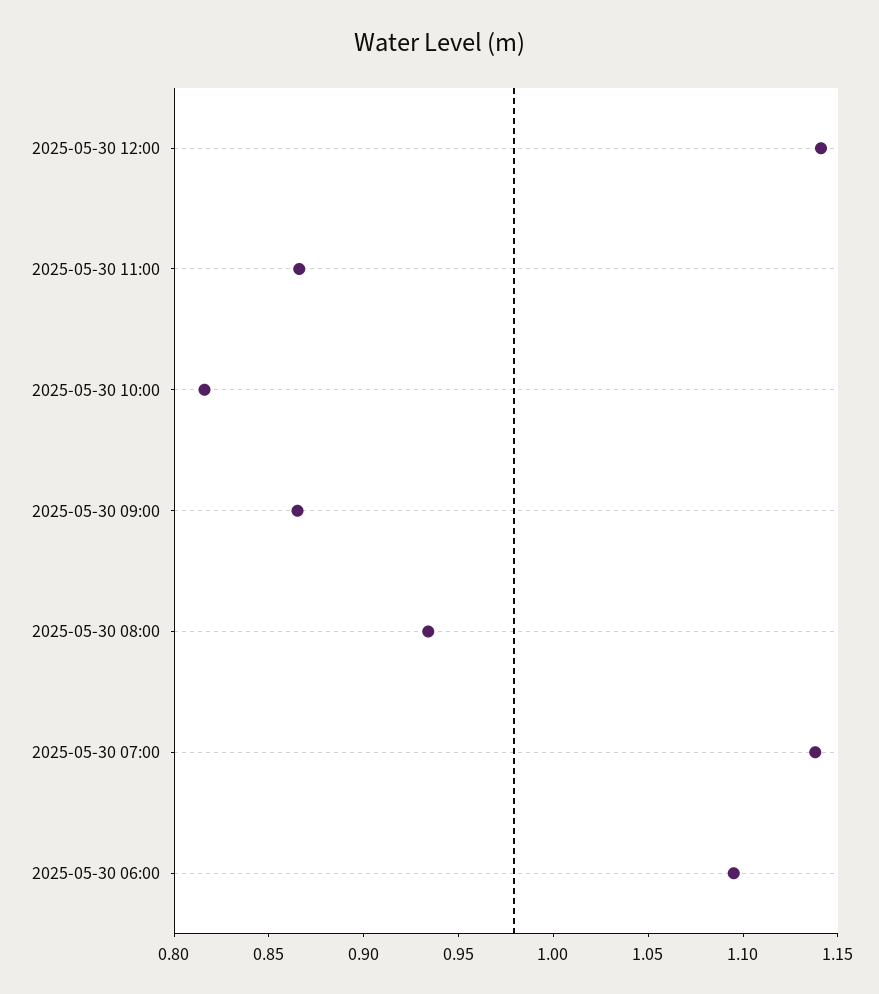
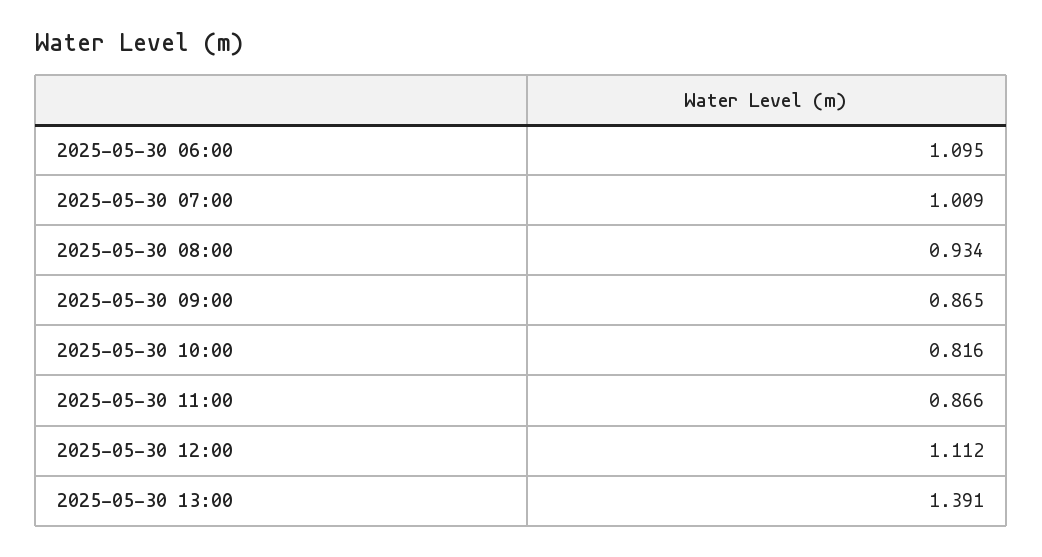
2025-05-30 12:00: 1.14 -> 1.112
2025-05-30 07:00: 1.14 -> 1.009
2025-05-30 13:00: none -> 1.391

